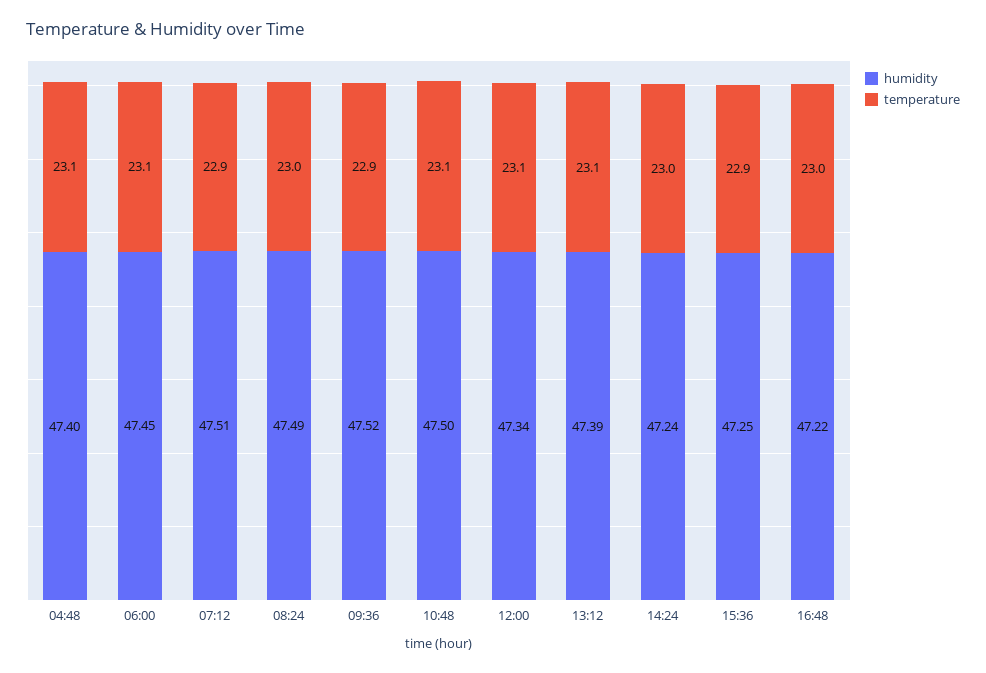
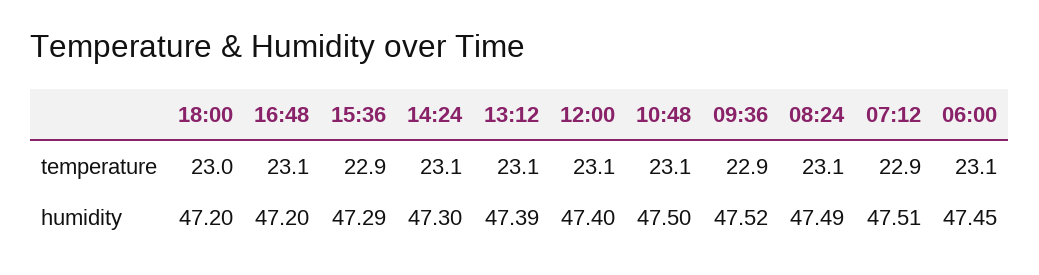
humidity, 04:48: 47.4 -> none
temperature, 04:48: 23.1 -> none
temperature, 08:24: 23 -> 23.1
humidity, 12:00: 47.34 -> 47.4
humidity, 14:24: 47.24 -> 47.3
temperature, 14:24: 23 -> 23.1
humidity, 15:36: 47.25 -> 47.29
humidity, 16:48: 47.22 -> 47.2
temperature, 16:48: 23 -> 23.1
temperature, 18:00: none -> 23
humidity, 18:00: none -> 47.2

